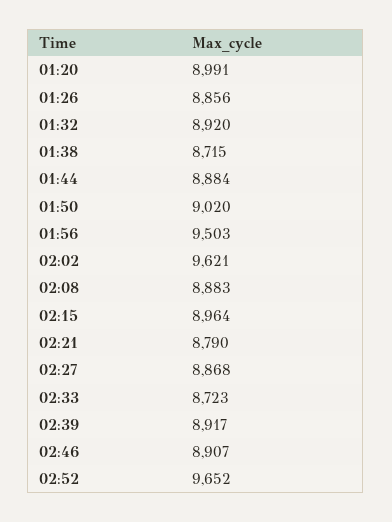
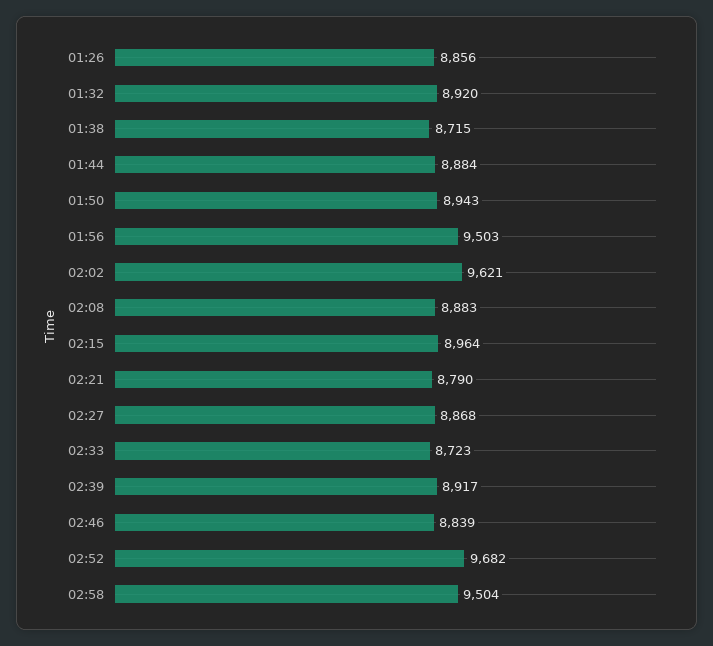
01:20: 8991 -> none
01:50: 9020 -> 8943
02:46: 8907 -> 8839
02:52: 9652 -> 9682
02:58: none -> 9504

